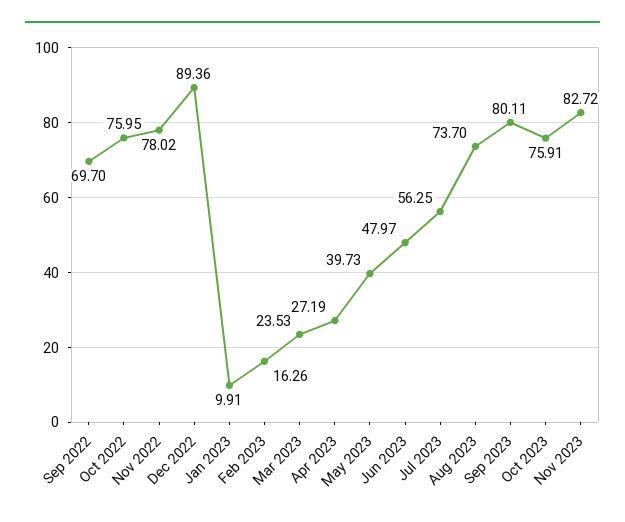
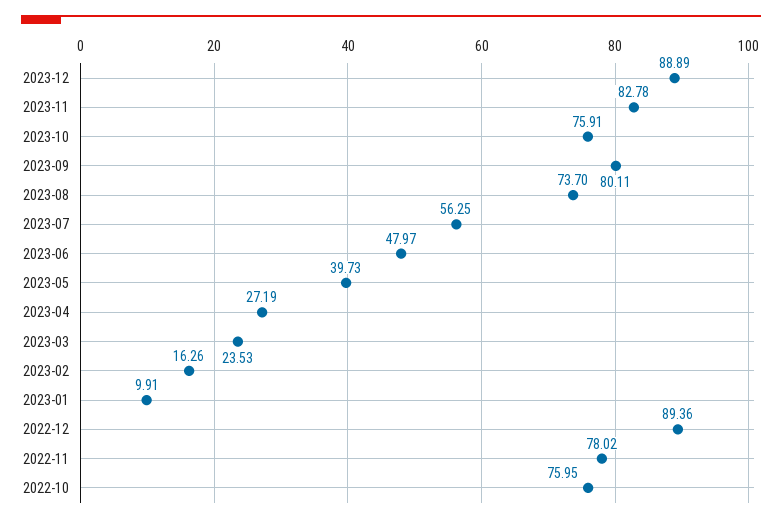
Sep 2022: 69.7 -> none
Nov 2023: 82.72 -> 82.78
2023-12: none -> 88.89

